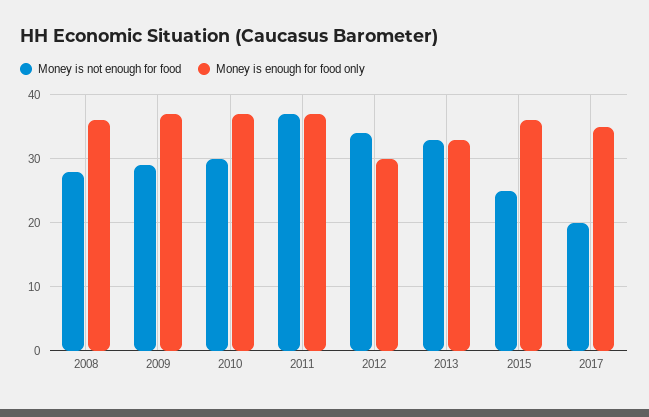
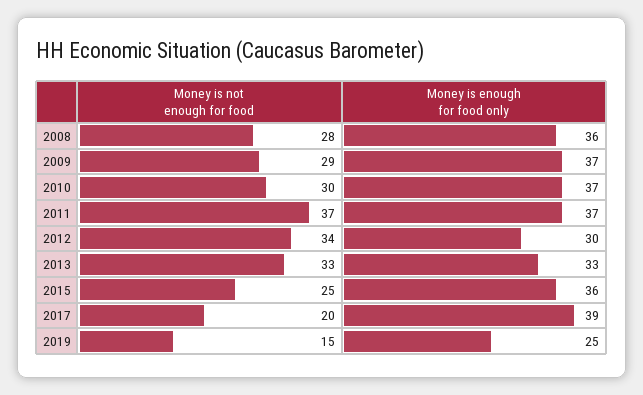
Money is enough for food only, 2017: 35 -> 39
Money is not enough for food, 2019: none -> 15
Money is enough for food only, 2019: none -> 25

